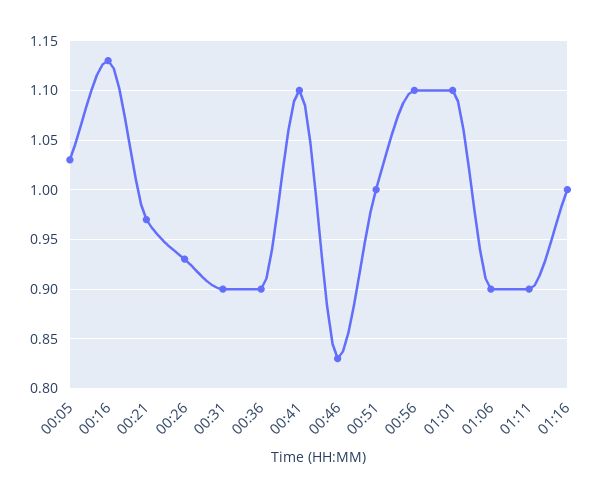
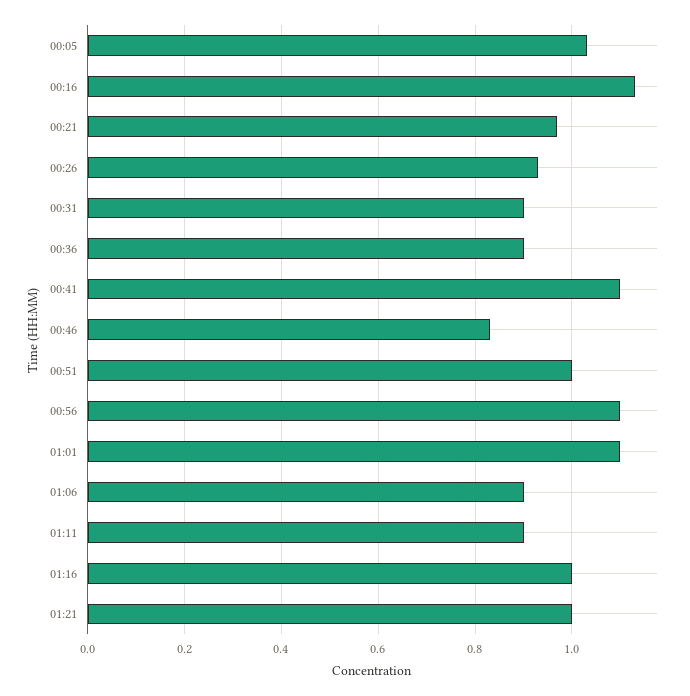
01:21: none -> 1

